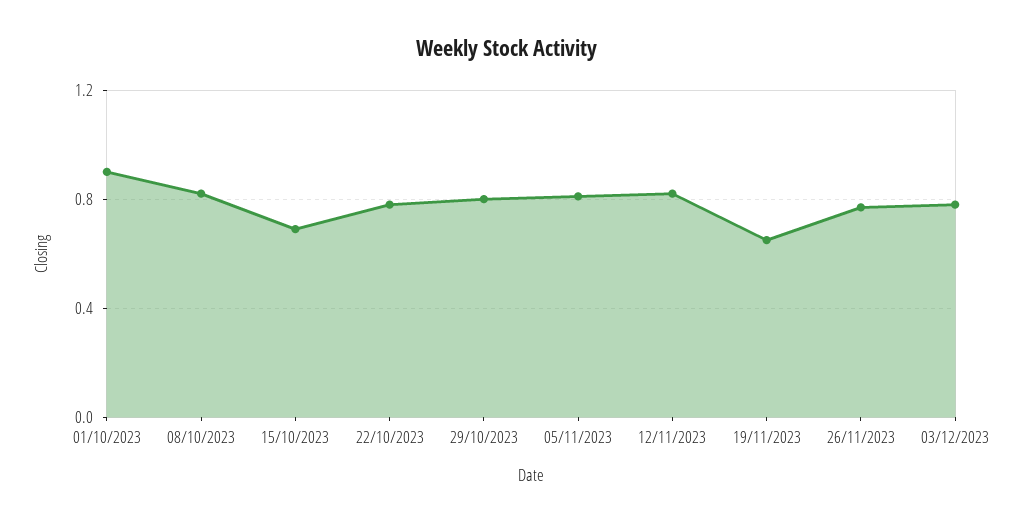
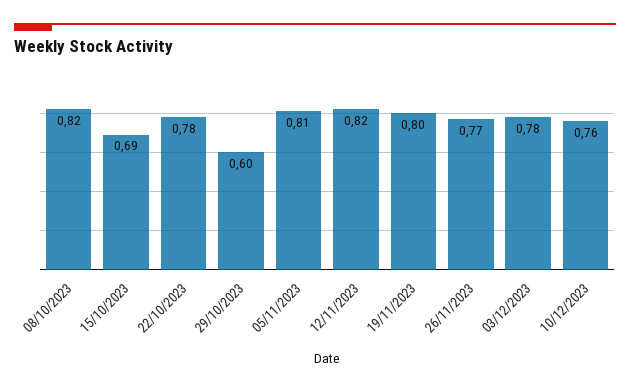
01/10/2023: 0.9 -> none
29/10/2023: 0.8 -> 0.6
19/11/2023: 0.65 -> 0.8
10/12/2023: none -> 0.76

